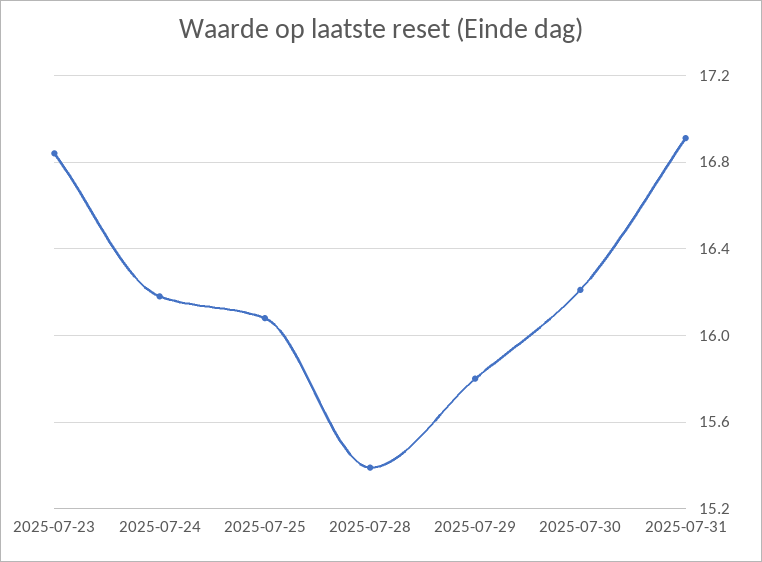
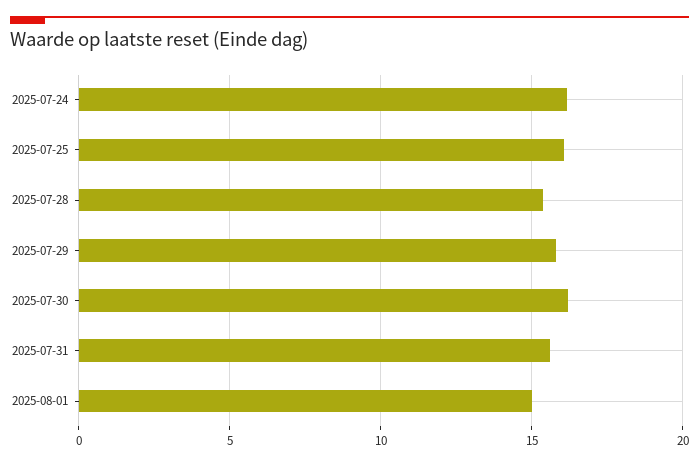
2025-07-23: 16.85 -> none
2025-07-31: 16.9 -> 15.5
2025-08-01: none -> 15

